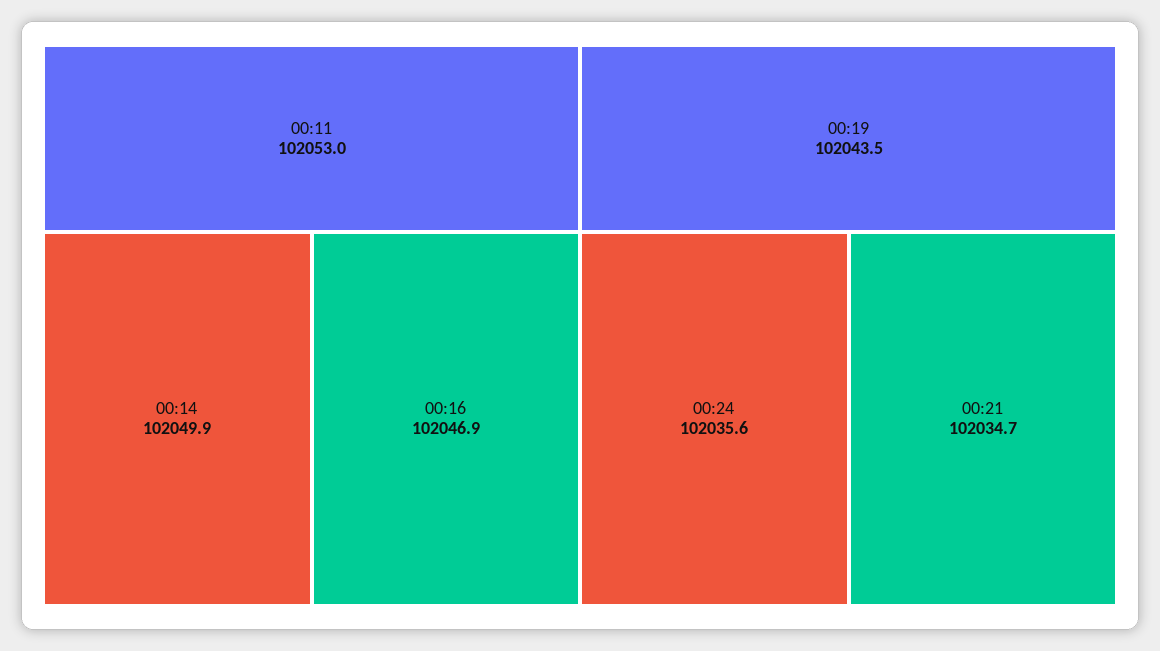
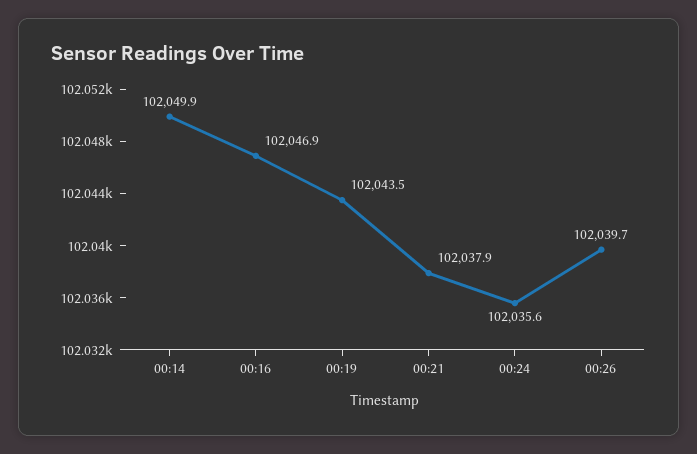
00:11: 102053 -> none
00:21: 102034.7 -> 102037.9
00:26: none -> 102039.7

